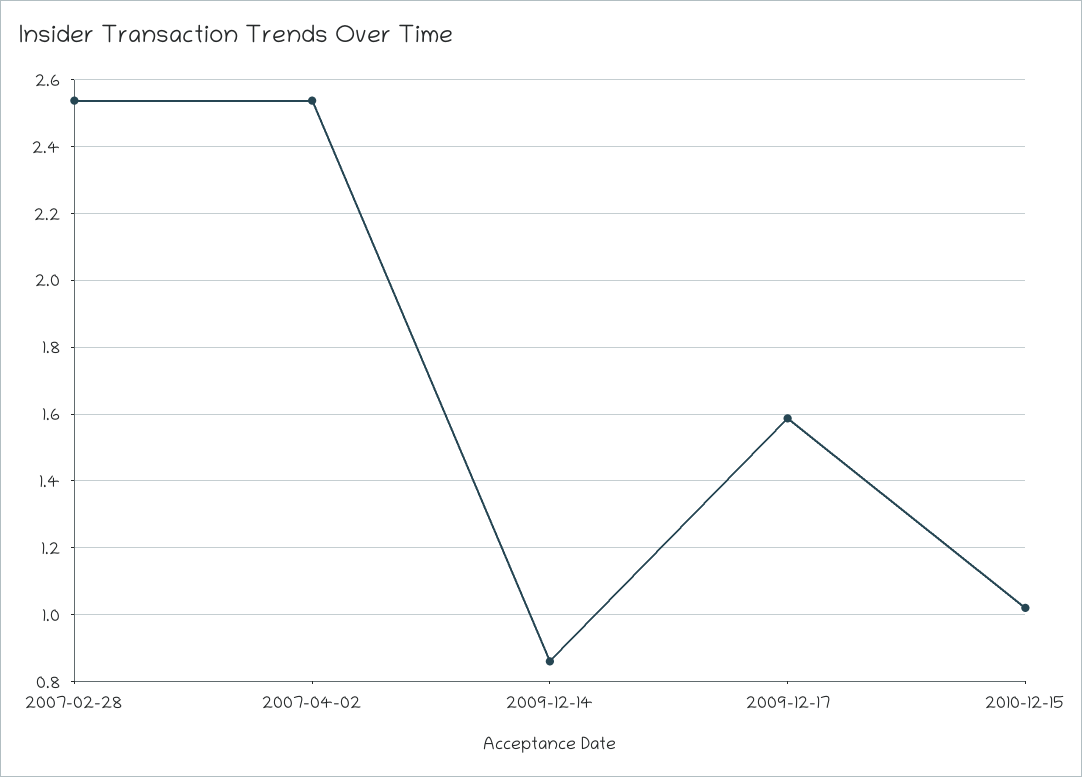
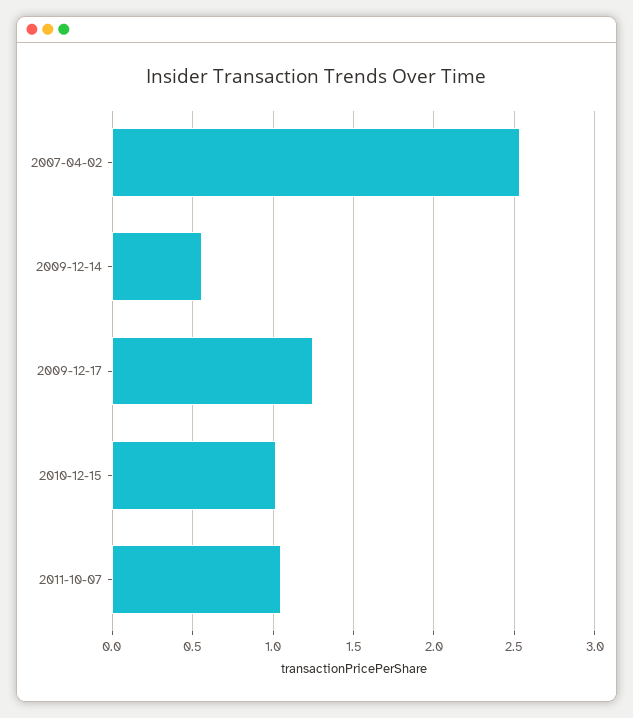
2007-02-28: 2.54 -> none
2009-12-14: 0.86 -> 0.55
2009-12-17: 1.58 -> 1.25
2011-10-07: none -> 1.05

